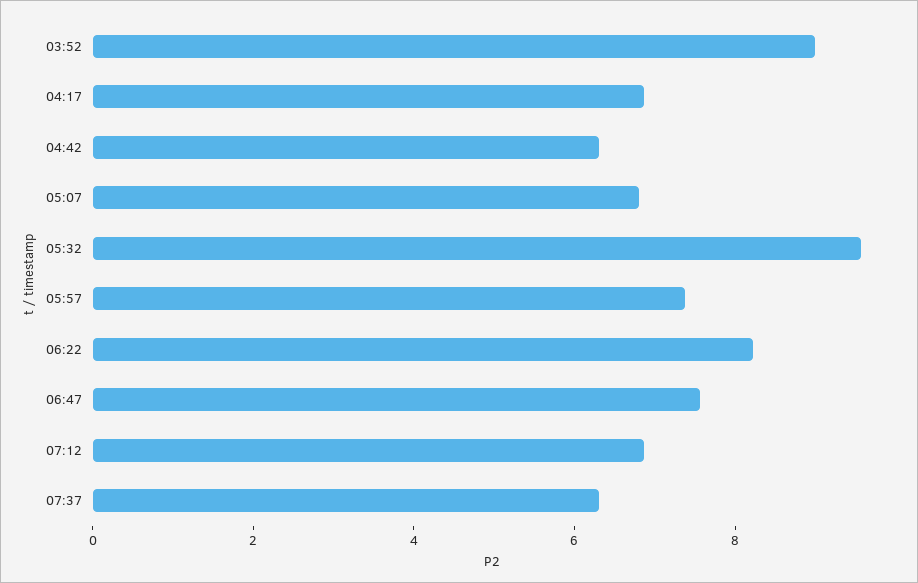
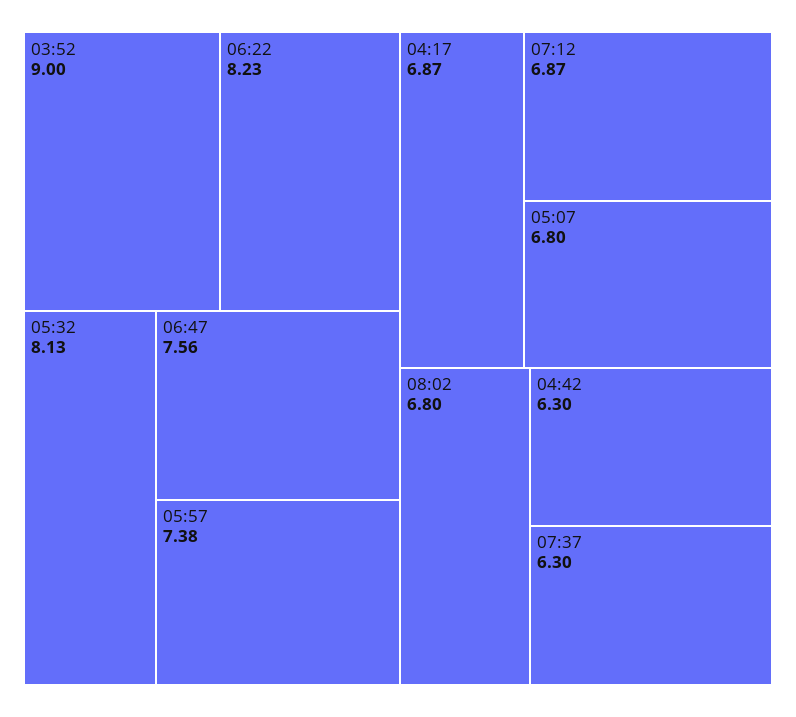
05:32: 9.5 -> 8.13
08:02: none -> 6.8

